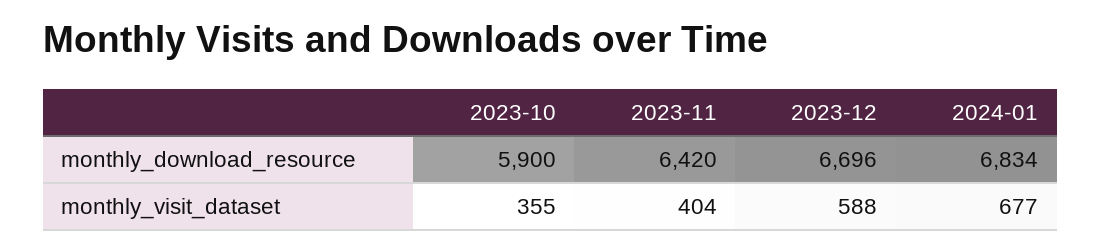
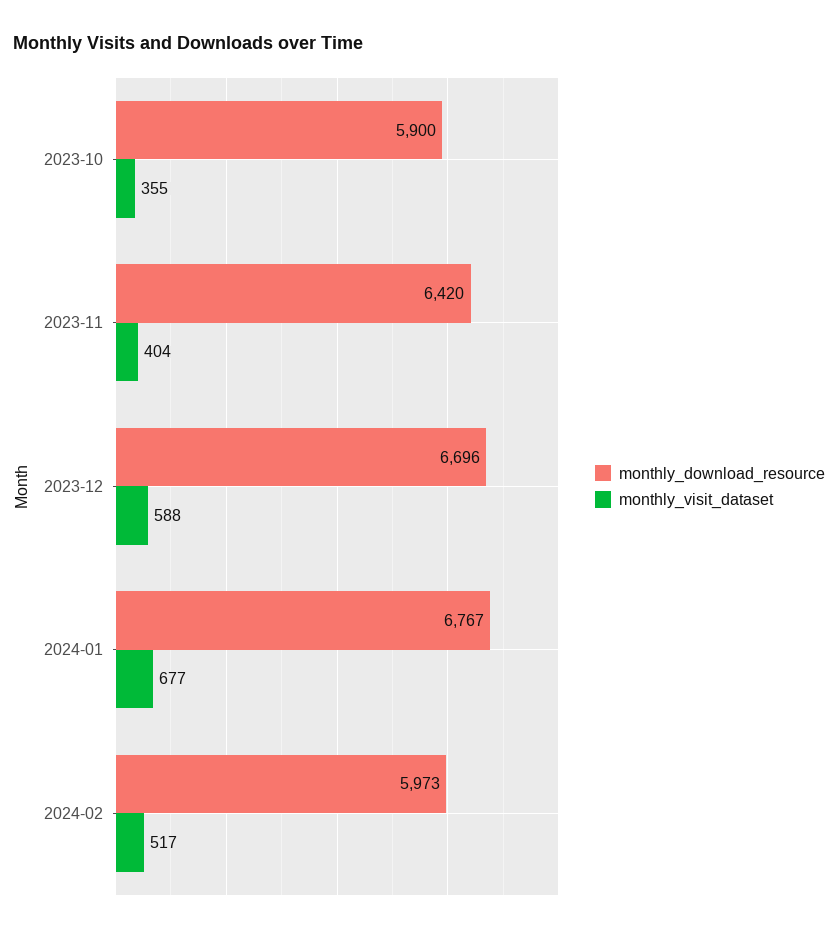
monthly_download_resource, 2024-01: 6834 -> 6767
monthly_download_resource, 2024-02: none -> 5973
monthly_visit_dataset, 2024-02: none -> 517

